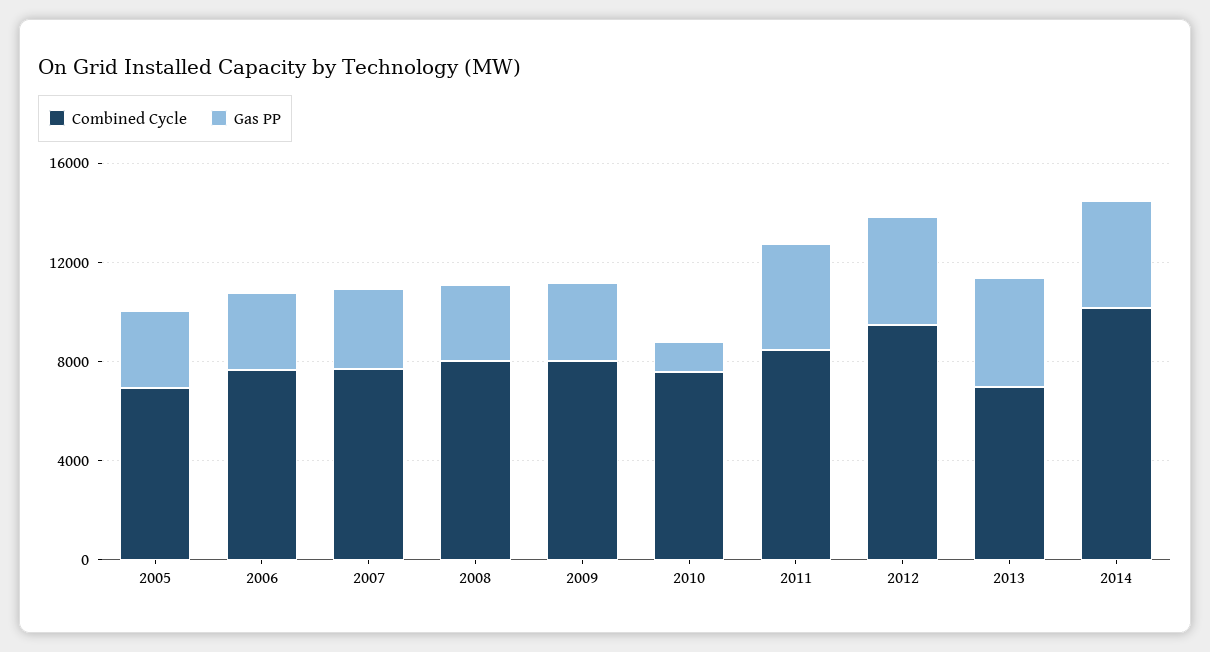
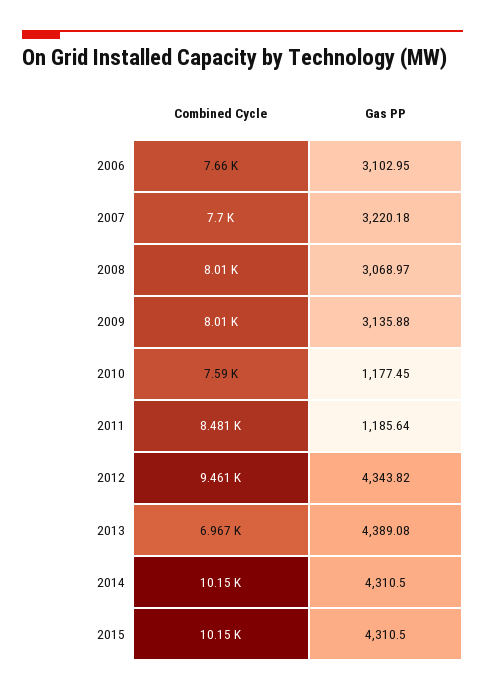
Combined Cycle, 2005: 7000 -> none
Gas PP, 2005: 3000 -> none
Gas PP, 2011: 4000 -> 1185.64
Combined Cycle, 2015: none -> 10150
Gas PP, 2015: none -> 4310.5

